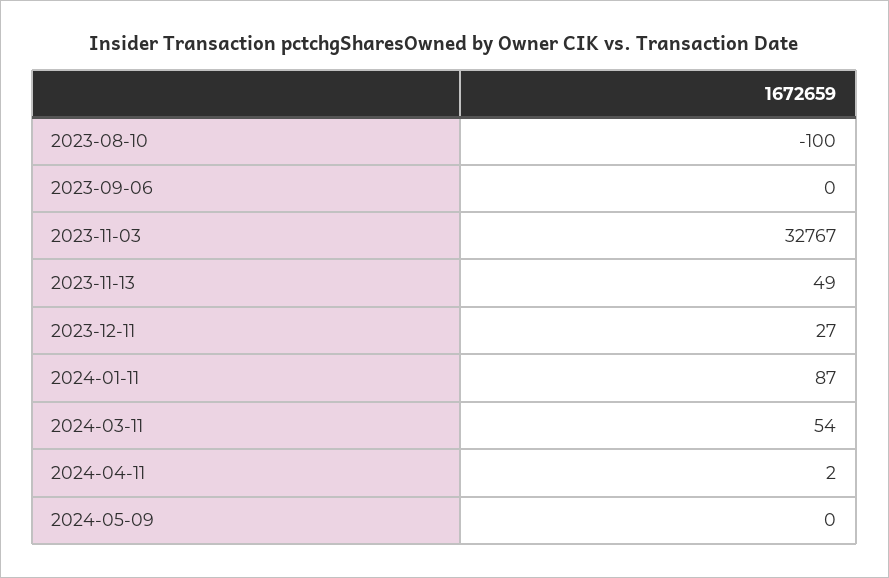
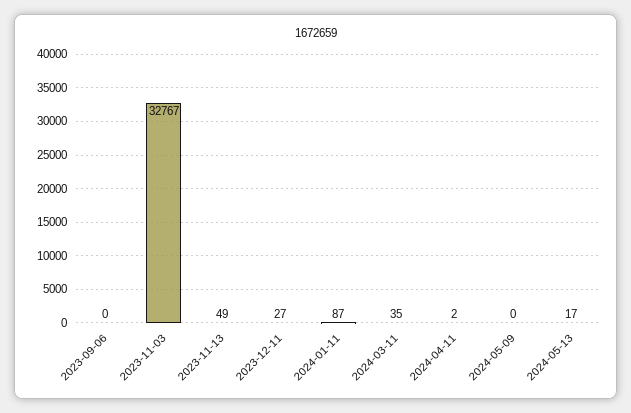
2023-08-10: -100 -> none
2024-03-11: 54 -> 35
2024-05-13: none -> 17

